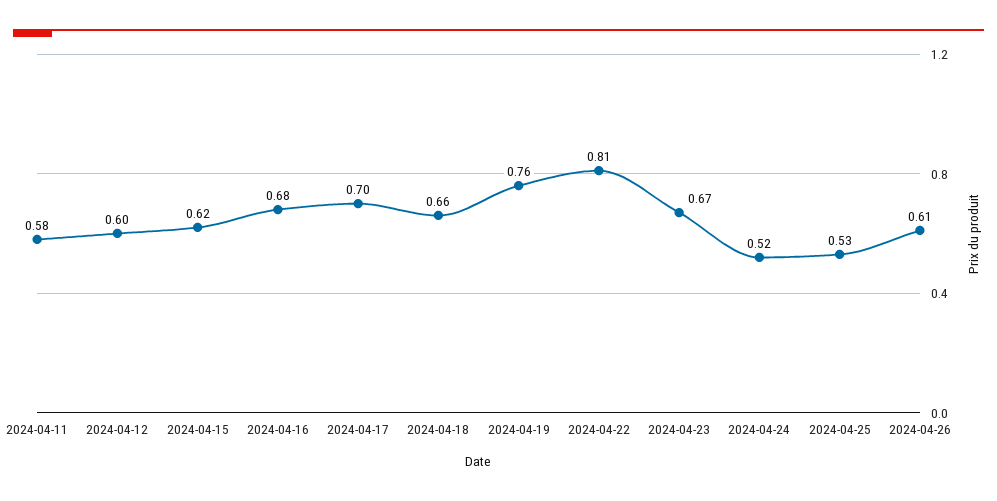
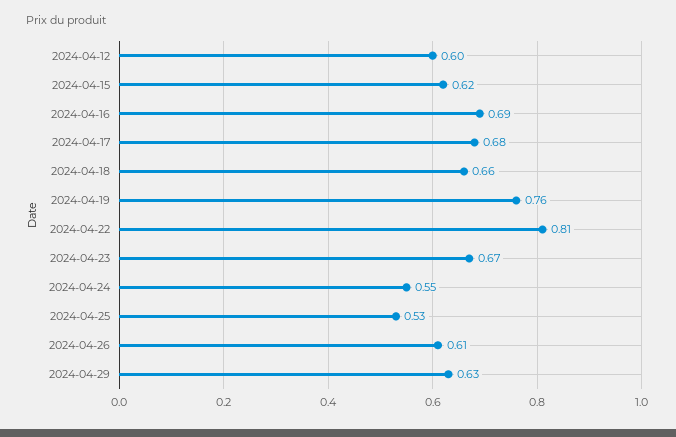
2024-04-11: 0.58 -> none
2024-04-16: 0.68 -> 0.69
2024-04-17: 0.7 -> 0.68
2024-04-24: 0.52 -> 0.55
2024-04-29: none -> 0.63

